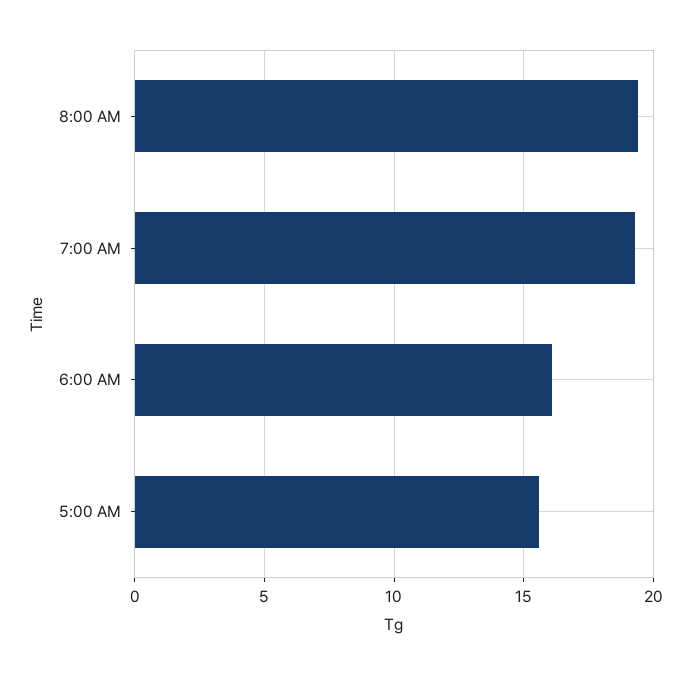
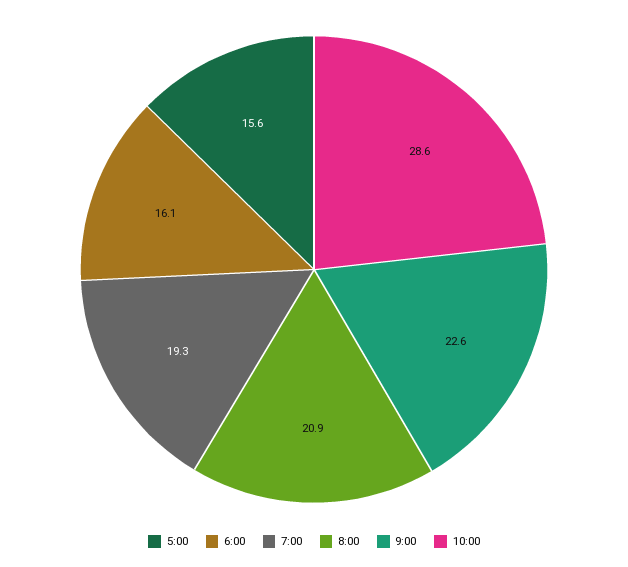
8:00 AM: 19.5 -> 20.9
9:00: none -> 22.6
10:00: none -> 28.6

